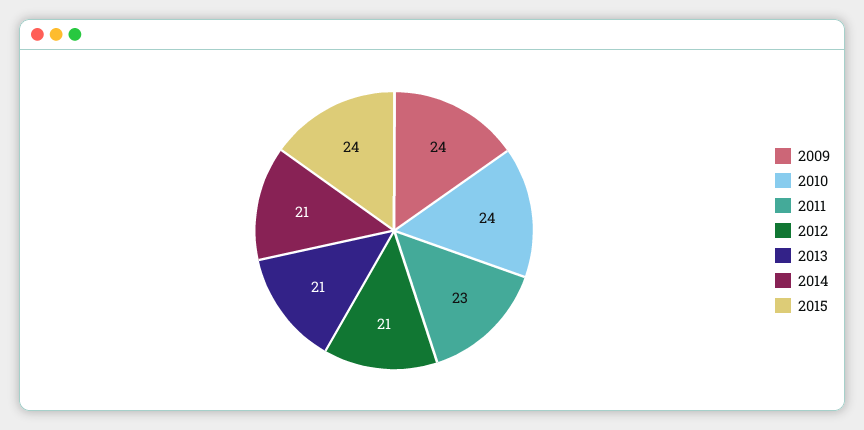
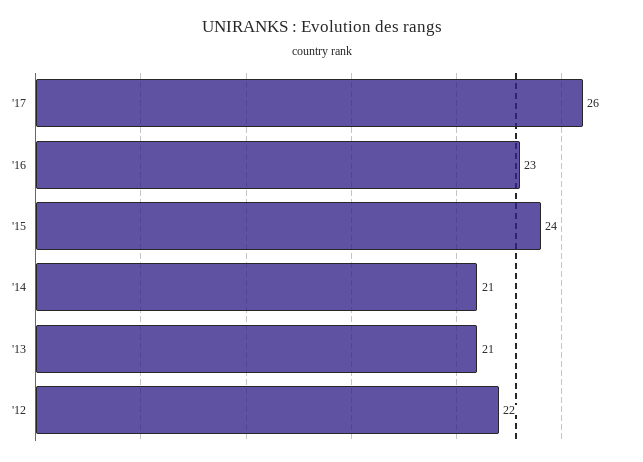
2009: 24 -> none
2010: 24 -> none
2011: 23 -> none
2012: 21 -> 22
'17: none -> 26
'16: none -> 23

